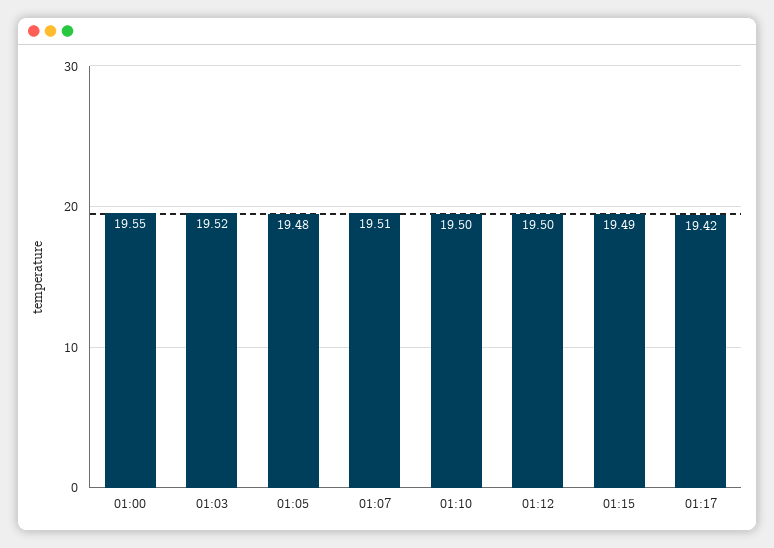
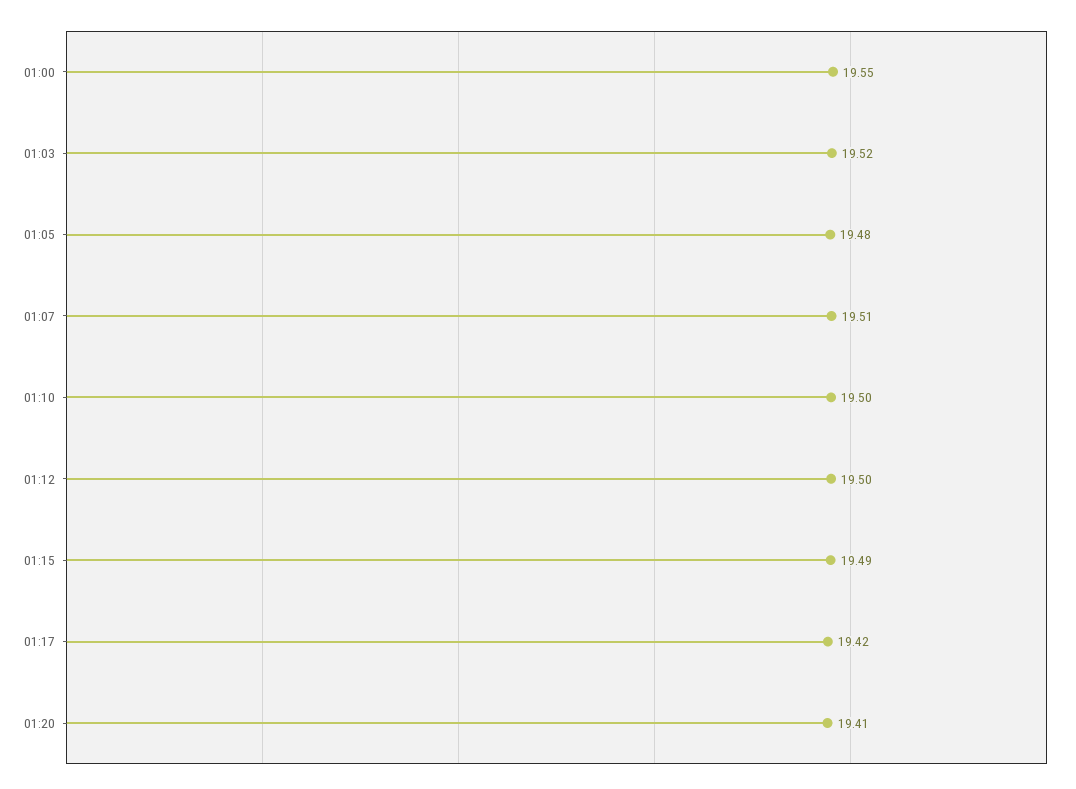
01:20: none -> 19.41

